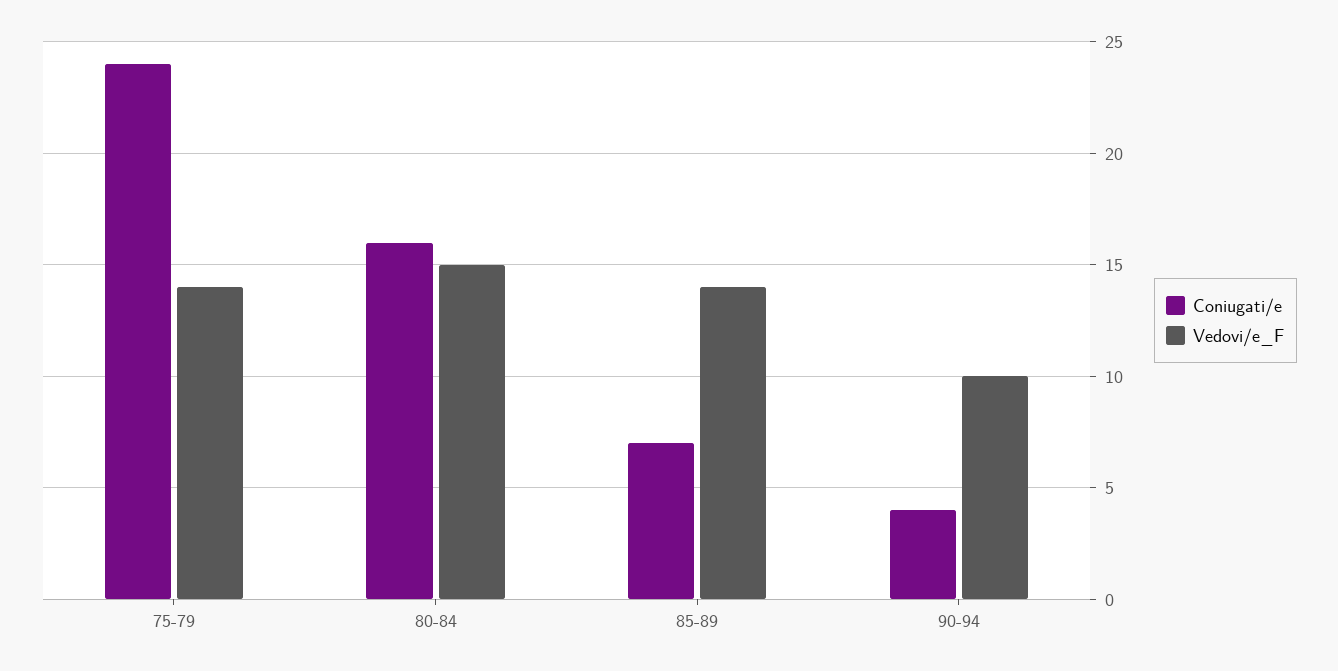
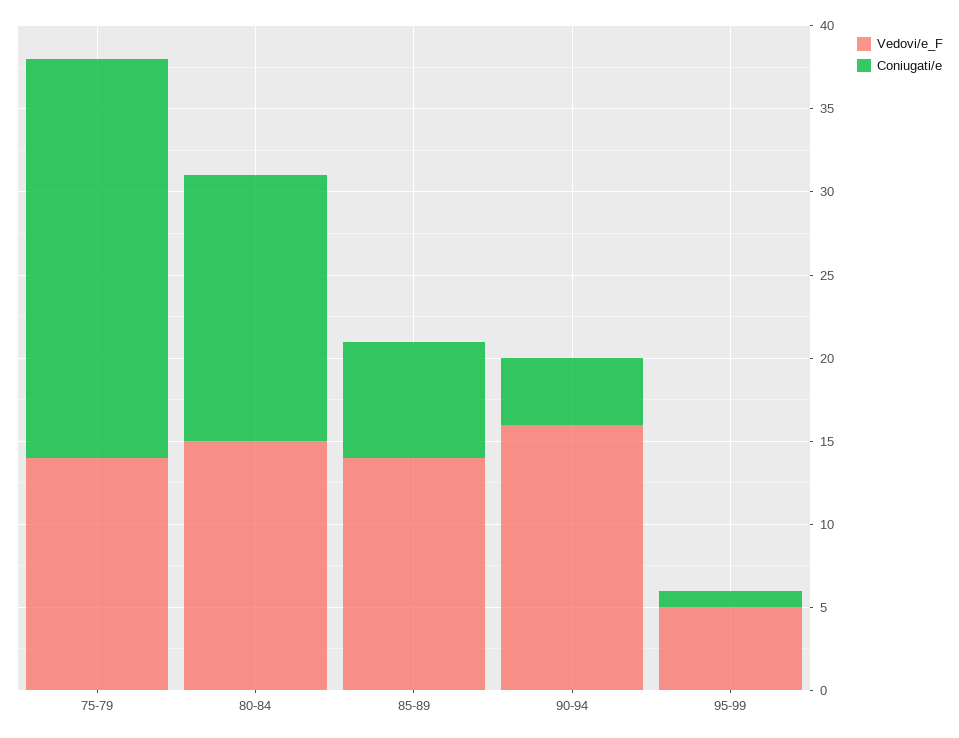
Vedovi/e_F, 90-94: 10 -> 16
Vedovi/e_F, 95-99: none -> 5
Coniugati/e, 95-99: none -> 1

